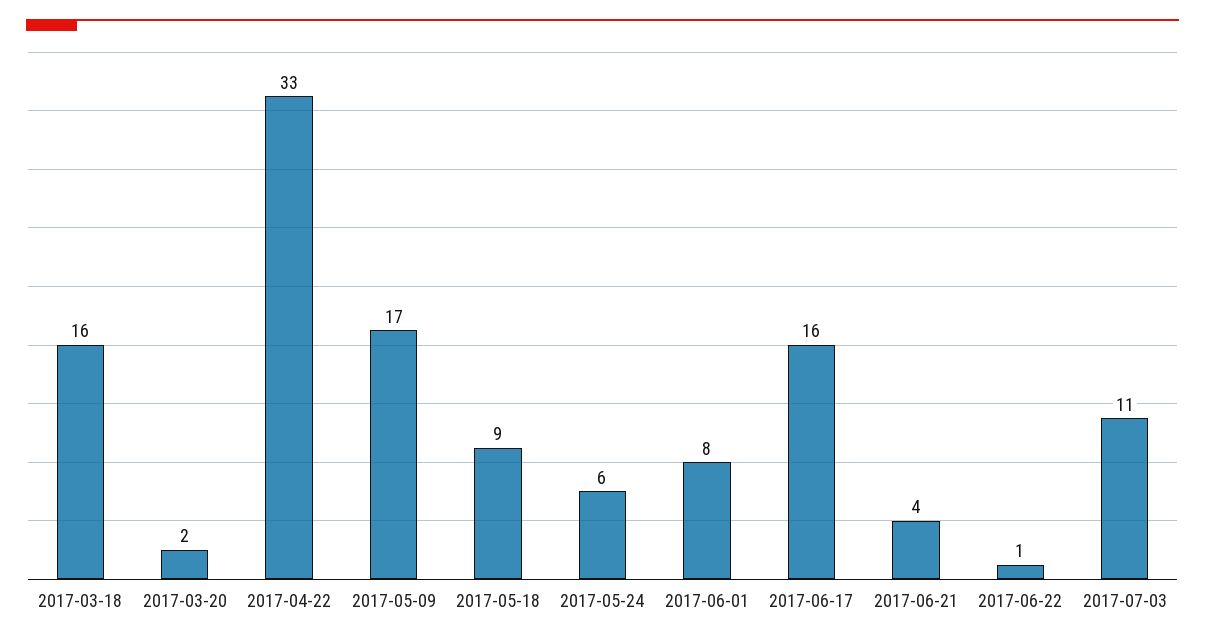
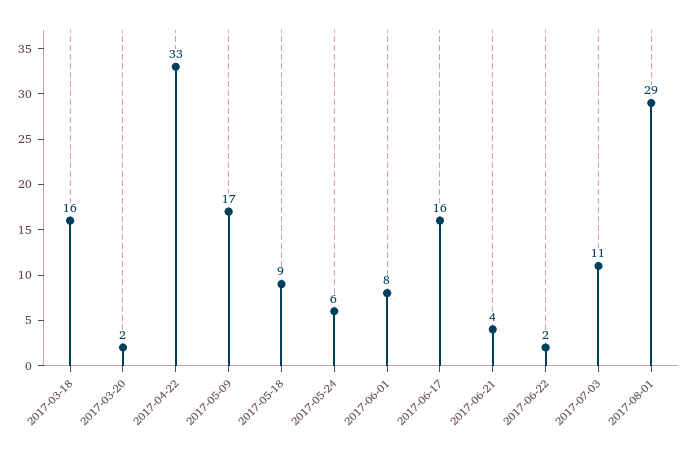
2017-06-22: 1 -> 2
2017-08-01: none -> 29

